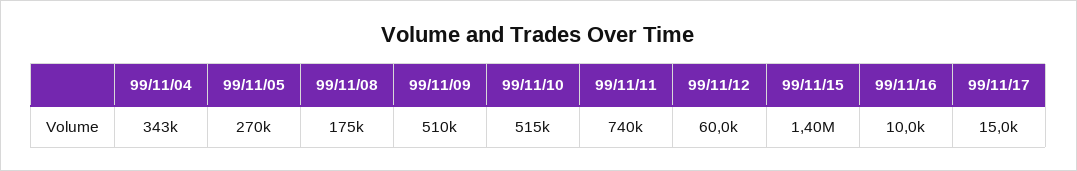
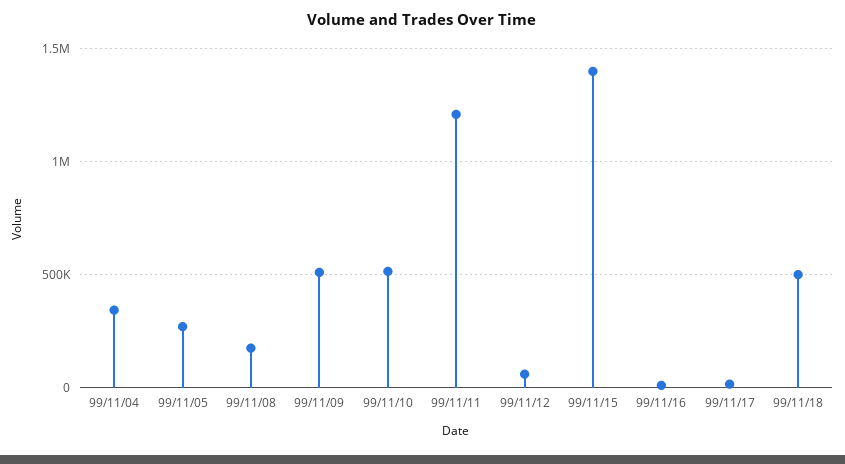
99/11/11: 740000 -> 1200000
99/11/18: none -> 500000

